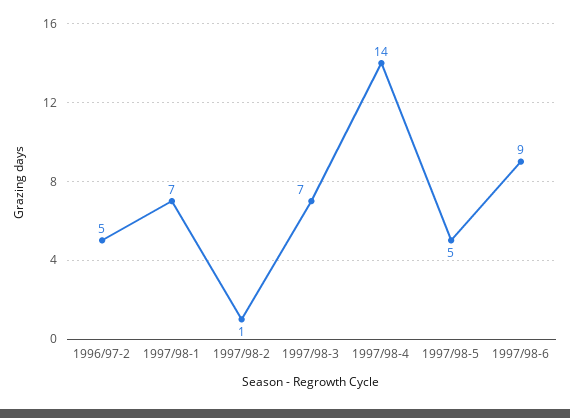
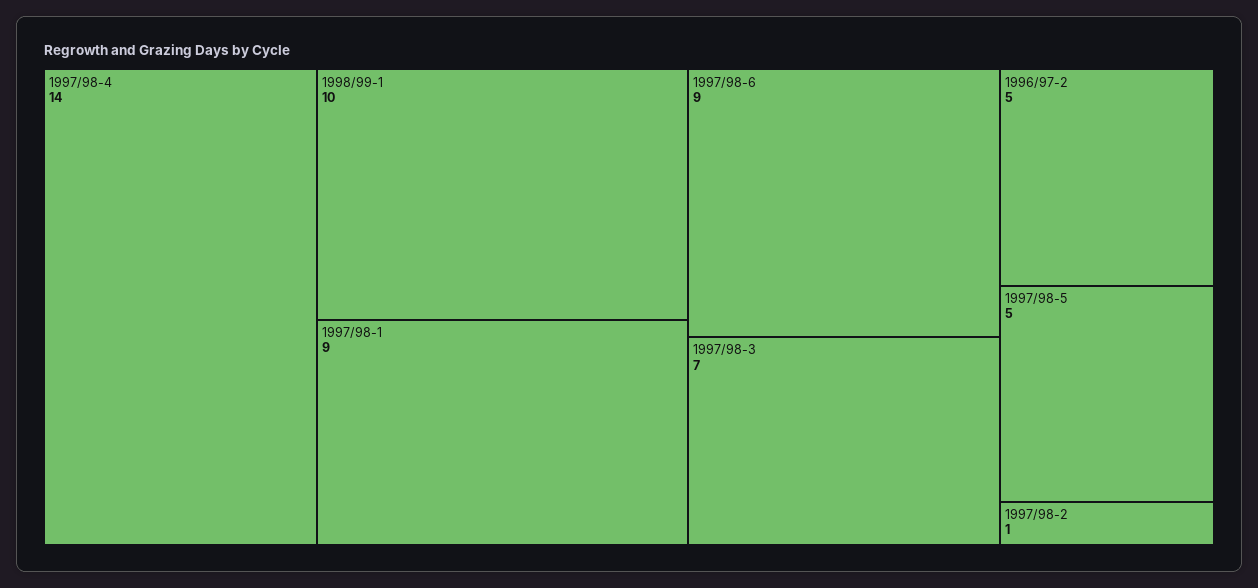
1997/98-1: 7 -> 9
1998/99-1: none -> 10

